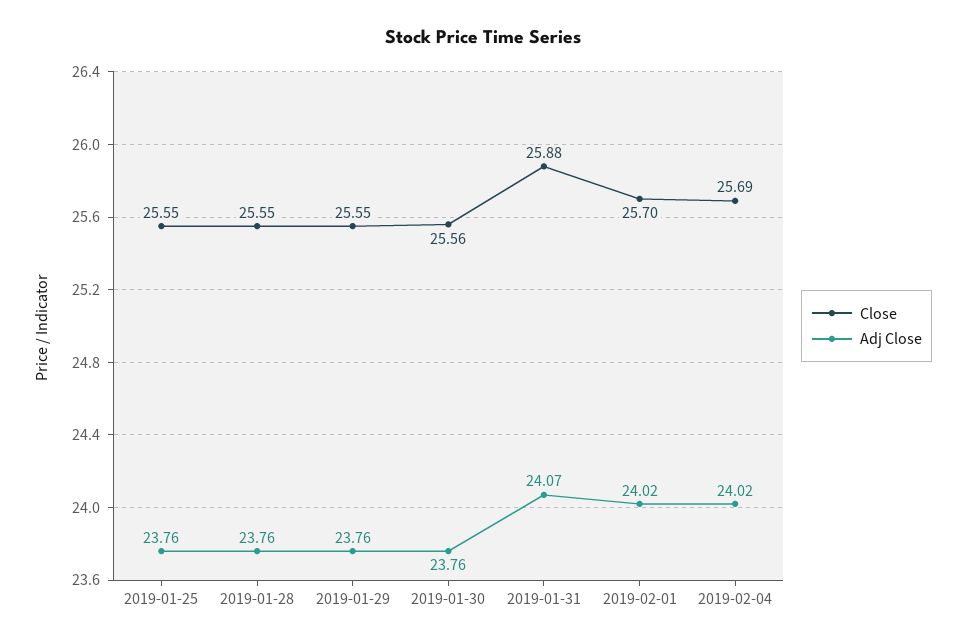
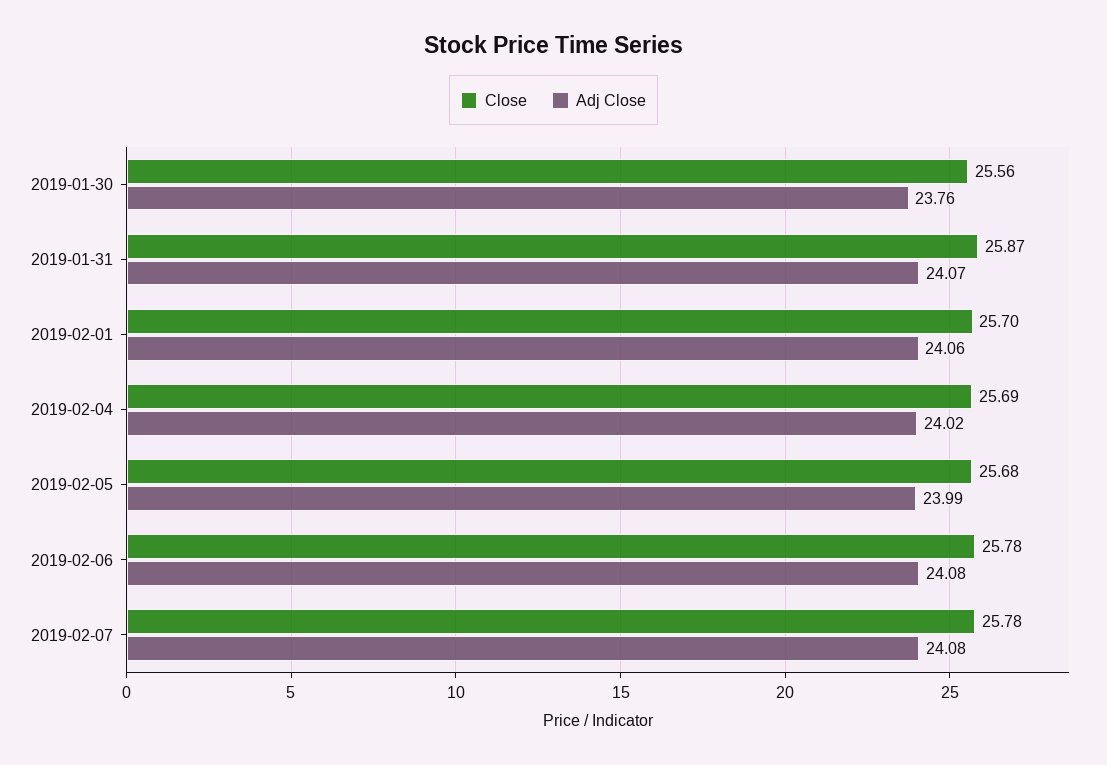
Close, 2019-01-25: 25.55 -> none
Adj Close, 2019-01-25: 23.76 -> none
Close, 2019-01-28: 25.55 -> none
Adj Close, 2019-01-28: 23.76 -> none
Close, 2019-01-29: 25.55 -> none
Adj Close, 2019-01-29: 23.76 -> none
Close, 2019-01-31: 25.88 -> 25.87
Adj Close, 2019-02-01: 24.02 -> 24.06
Close, 2019-02-05: none -> 25.68
Adj Close, 2019-02-05: none -> 23.99
Close, 2019-02-06: none -> 25.78
Adj Close, 2019-02-06: none -> 24.08
Close, 2019-02-07: none -> 25.78
Adj Close, 2019-02-07: none -> 24.08

